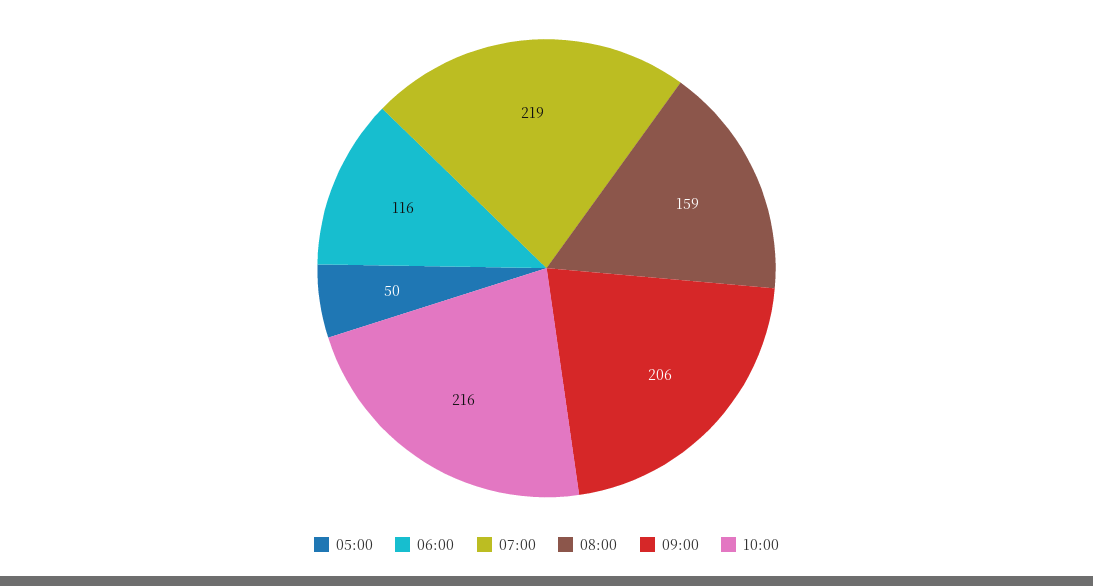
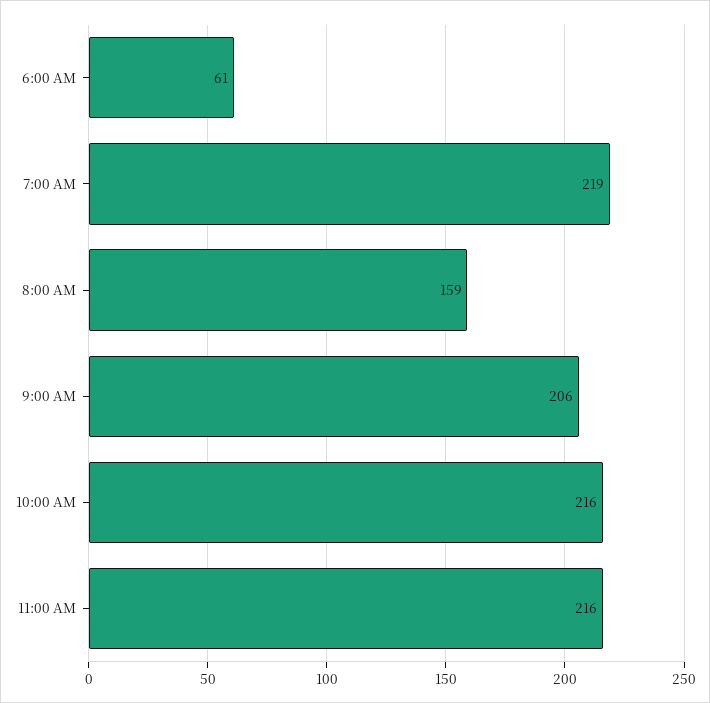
05:00: 50 -> none
06:00: 116 -> 61
11:00 AM: none -> 216

